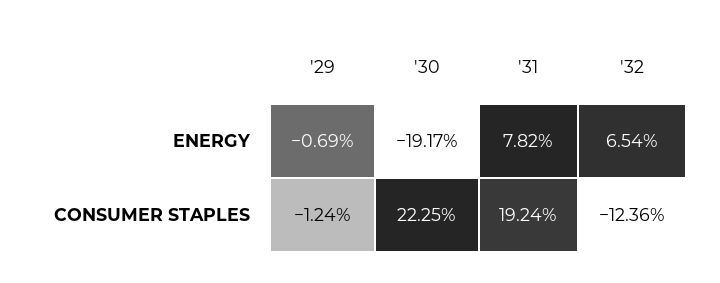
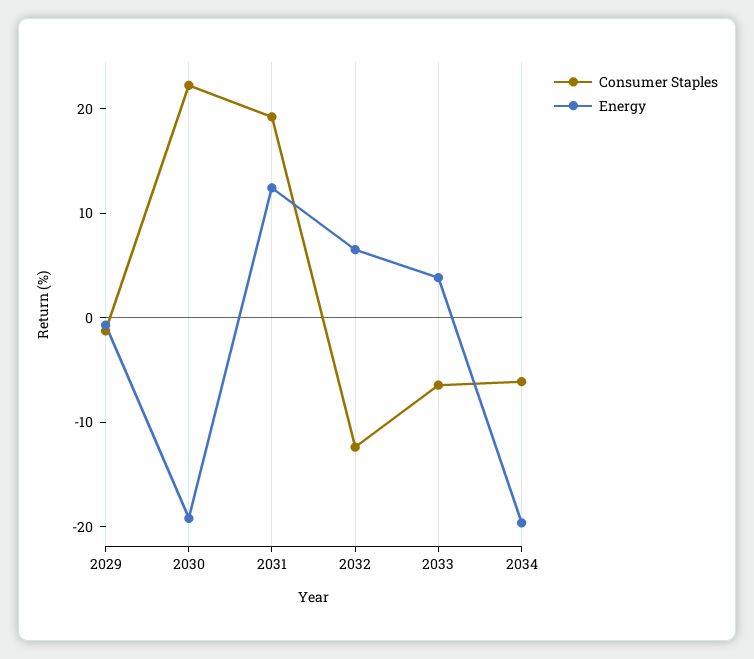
ENERGY, '31: 7.82 -> 12
CONSUMER STAPLES, 2033: none -> -6
ENERGY, 2033: none -> 4
CONSUMER STAPLES, 2034: none -> -6
ENERGY, 2034: none -> -20

